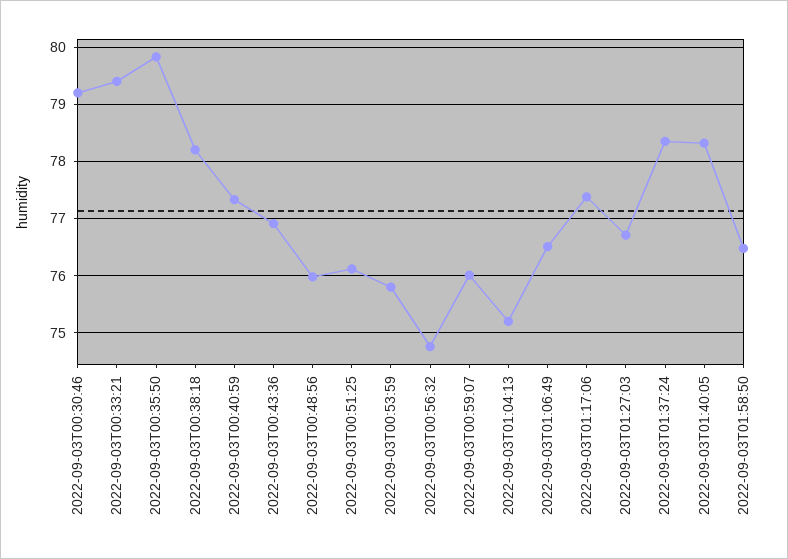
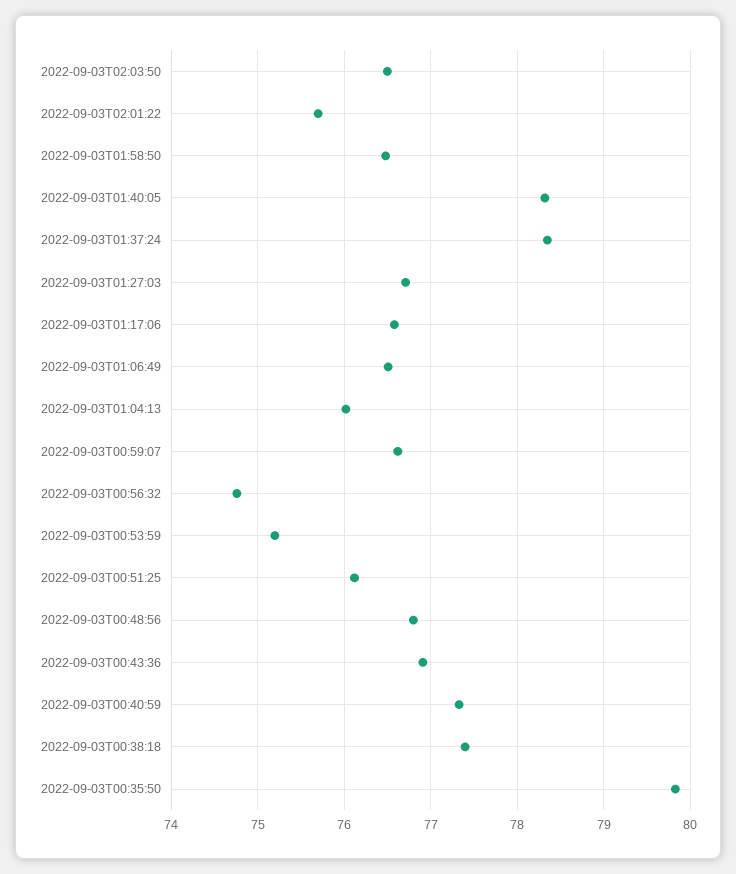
2022-09-03T00:30:46: 79.2 -> none
2022-09-03T00:33:21: 79.4 -> none
2022-09-03T00:38:18: 78.2 -> 77.4
2022-09-03T00:48:56: 76 -> 76.8
2022-09-03T00:53:59: 75.8 -> 75.2
2022-09-03T00:59:07: 76 -> 76.6
2022-09-03T01:04:13: 75.2 -> 76
2022-09-03T01:17:06: 77.4 -> 76.6
2022-09-03T02:03:50: none -> 76.5
2022-09-03T02:01:22: none -> 75.7

